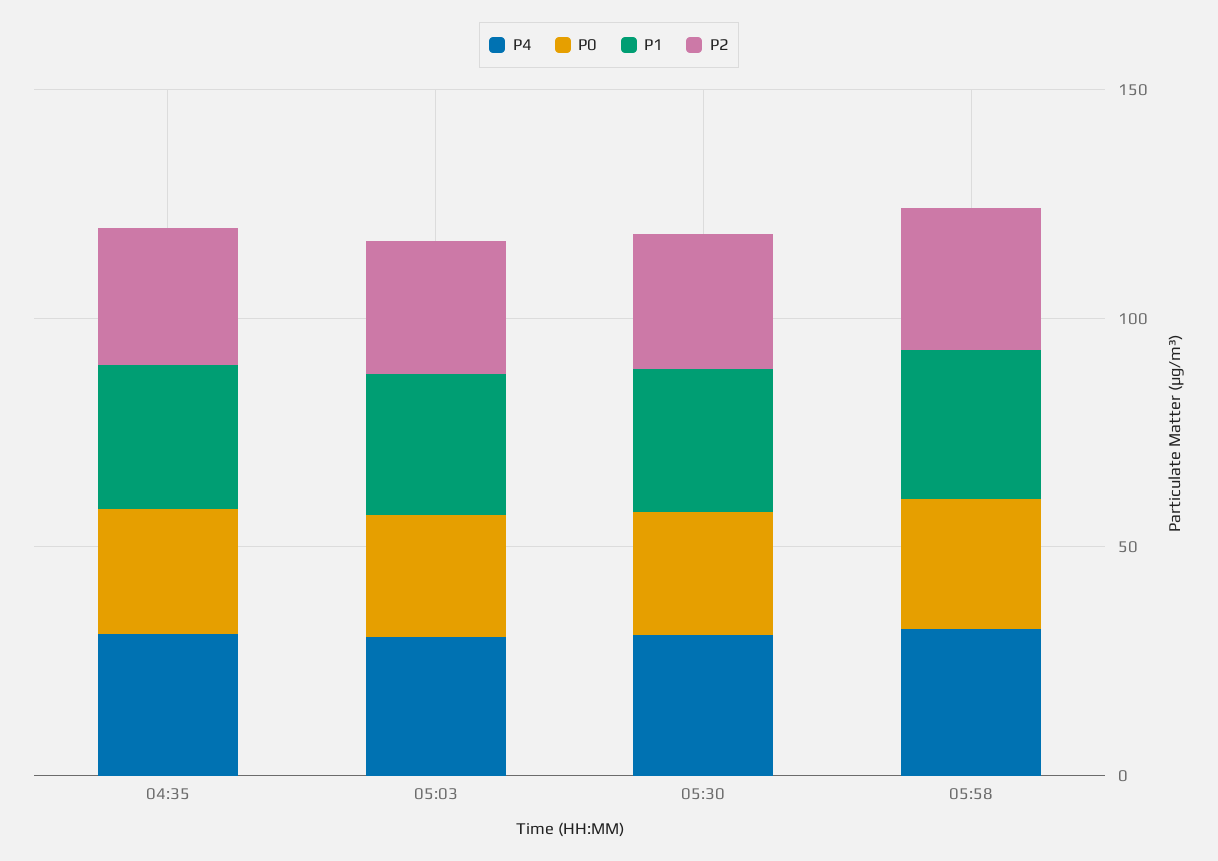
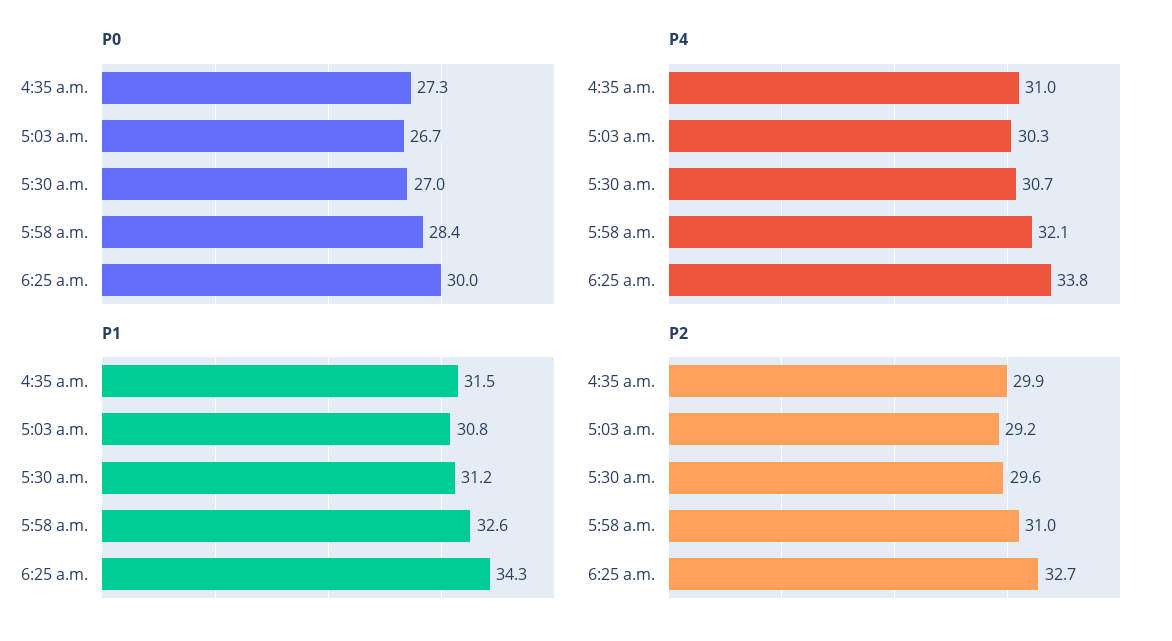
P0, 6:25 a.m.: none -> 30
P4, 6:25 a.m.: none -> 33.8
P1, 6:25 a.m.: none -> 34.3
P2, 6:25 a.m.: none -> 32.7

